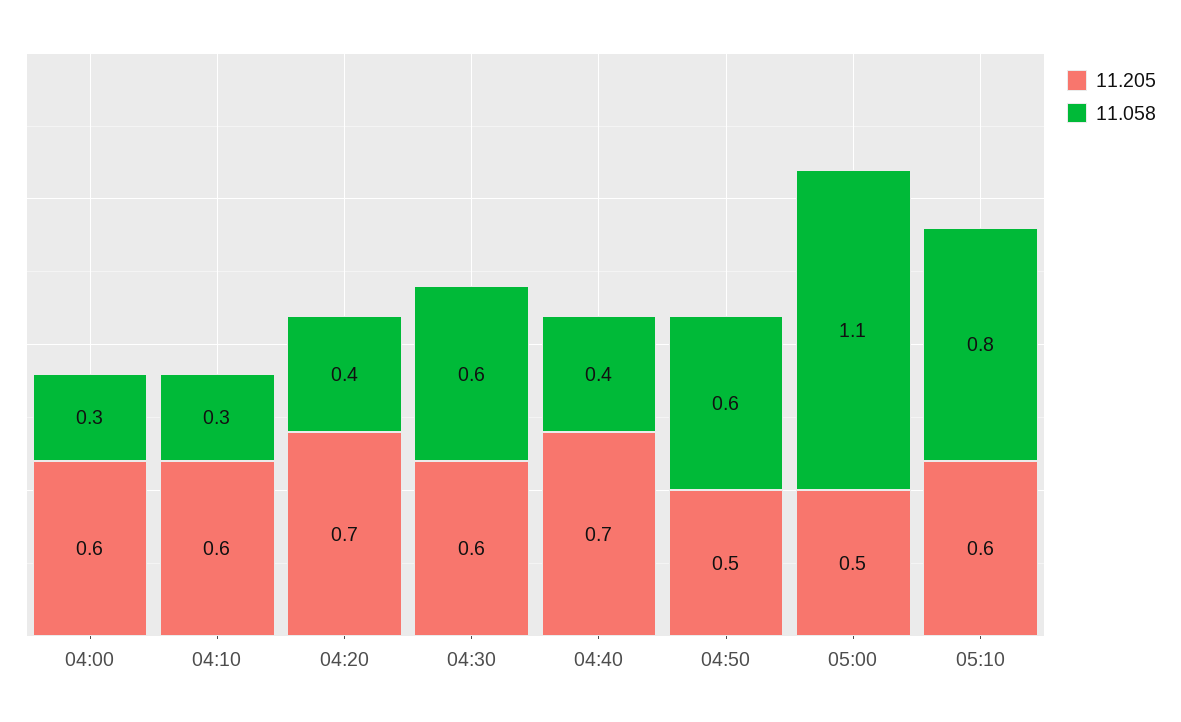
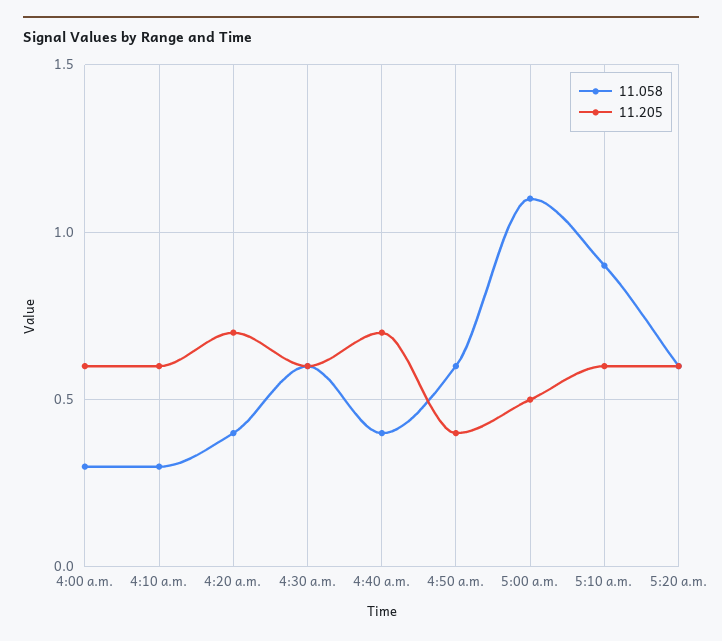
11.205, 04:50: 0.5 -> 0.4
11.058, 05:10: 0.8 -> 0.9
11.058, 5:20 a.m.: none -> 0.6
11.205, 5:20 a.m.: none -> 0.6

